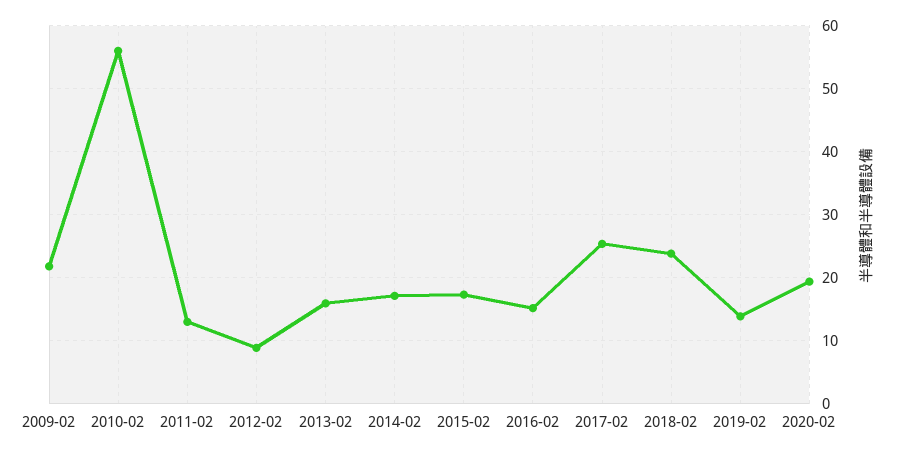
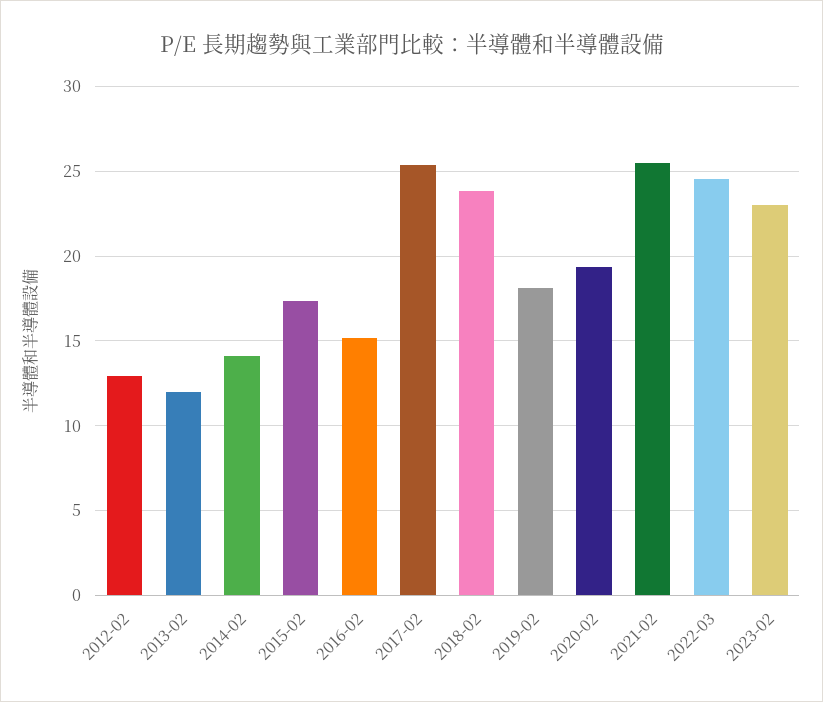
2009-02: 22 -> none
2010-02: 56 -> none
2011-02: 13 -> none
2012-02: 9 -> 13
2013-02: 16 -> 12
2014-02: 17 -> 14
2019-02: 14 -> 18
2021-02: none -> 25.5
2022-03: none -> 24.5
2023-02: none -> 23

